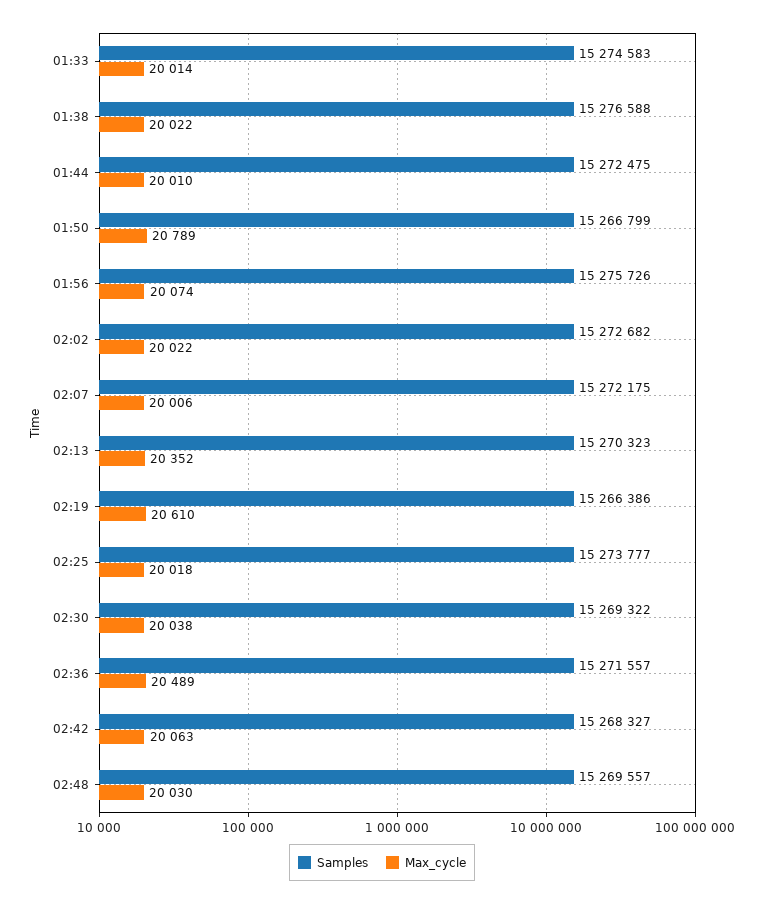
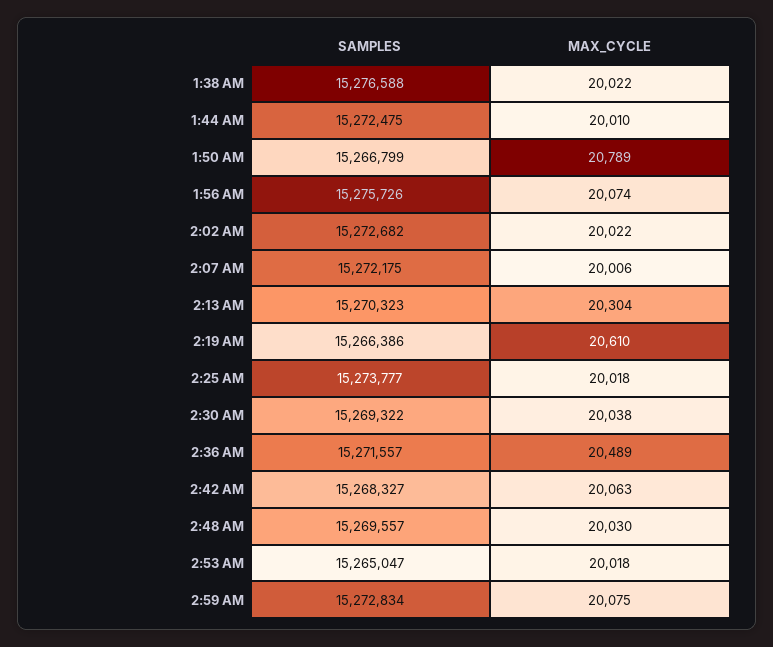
Samples, 01:33: 15274583 -> none
Max_cycle, 01:33: 20014 -> none
Max_cycle, 02:13: 20352 -> 20304
Samples, 2:53 AM: none -> 15265047
Max_cycle, 2:53 AM: none -> 20018
Samples, 2:59 AM: none -> 15272834
Max_cycle, 2:59 AM: none -> 20075

